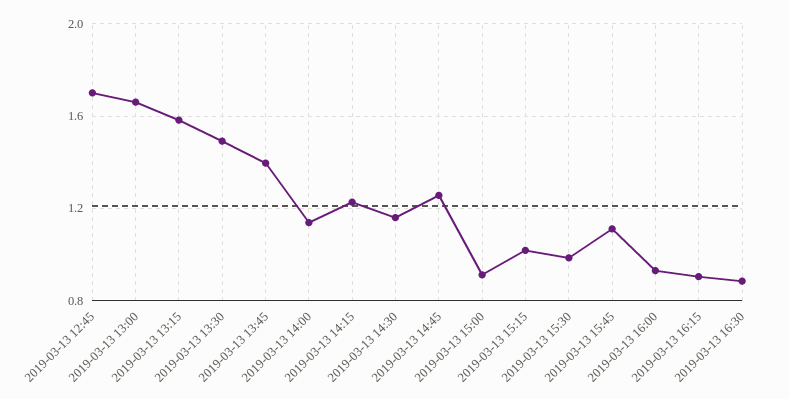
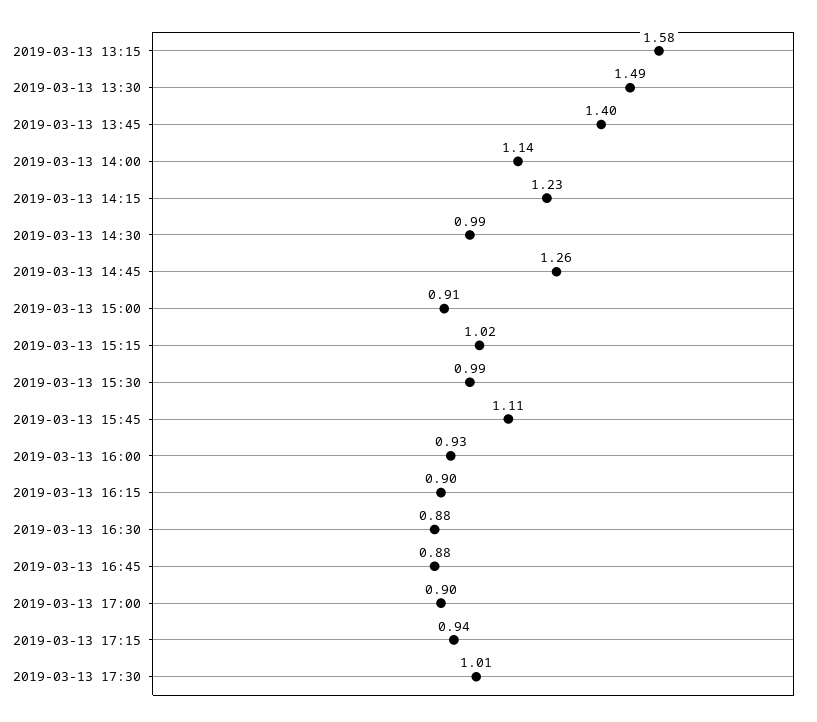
2019-03-13 12:45: 1.7 -> none
2019-03-13 13:00: 1.65 -> none
2019-03-13 14:30: 1.15 -> 0.99
2019-03-13 16:45: none -> 0.88
2019-03-13 17:00: none -> 0.9
2019-03-13 17:15: none -> 0.94
2019-03-13 17:30: none -> 1.01

